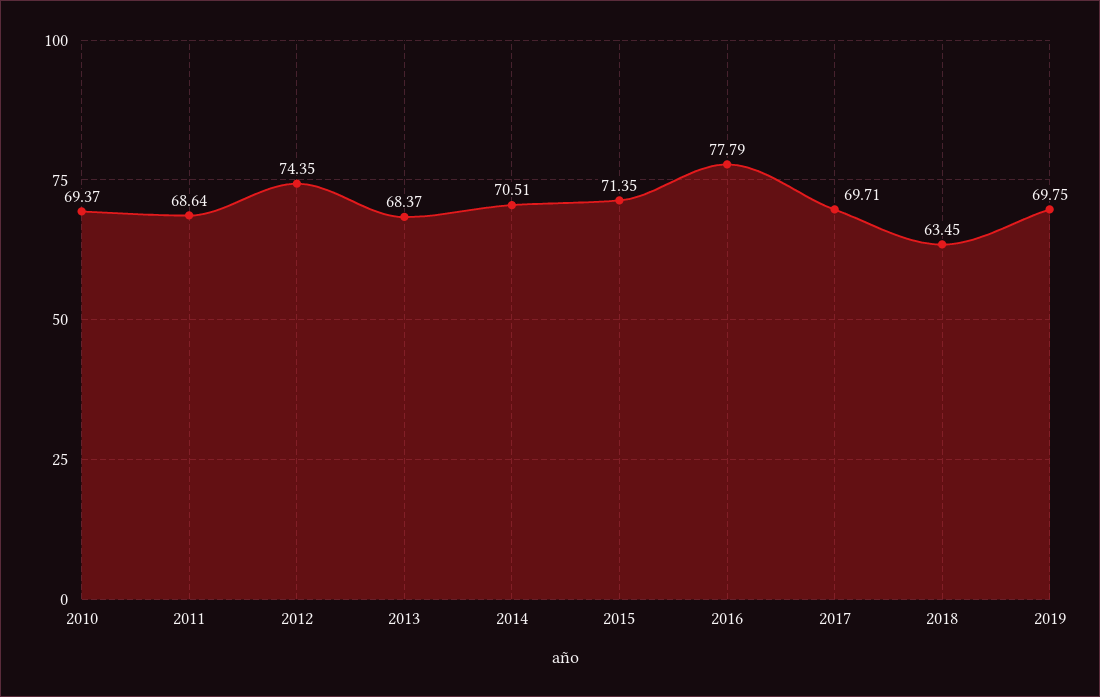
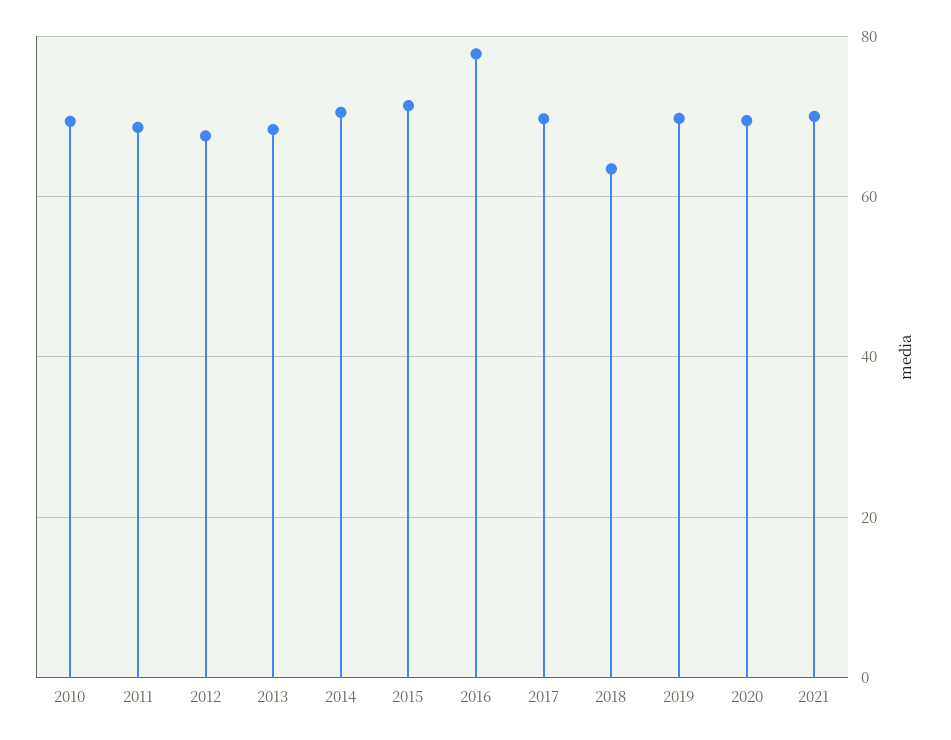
2012: 74.35 -> 68
2020: none -> 70
2021: none -> 70

